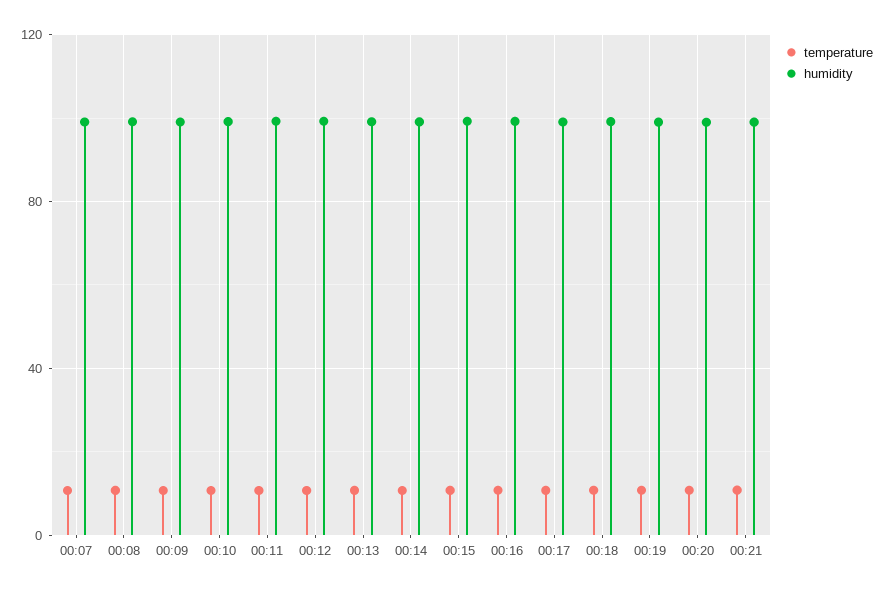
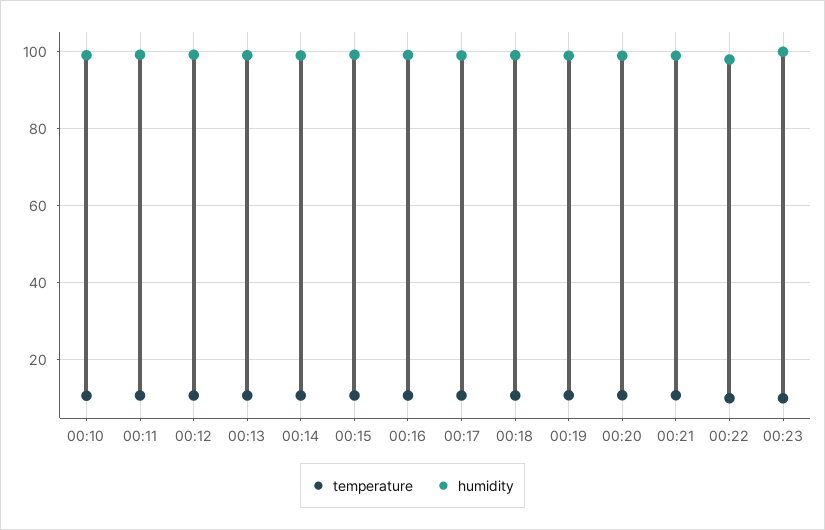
temperature, 00:07: 10 -> none
humidity, 00:07: 100 -> none
temperature, 00:08: 10 -> none
humidity, 00:08: 100 -> none
temperature, 00:09: 10 -> none
humidity, 00:09: 100 -> none
temperature, 00:22: none -> 10
humidity, 00:22: none -> 98
temperature, 00:23: none -> 10
humidity, 00:23: none -> 100

